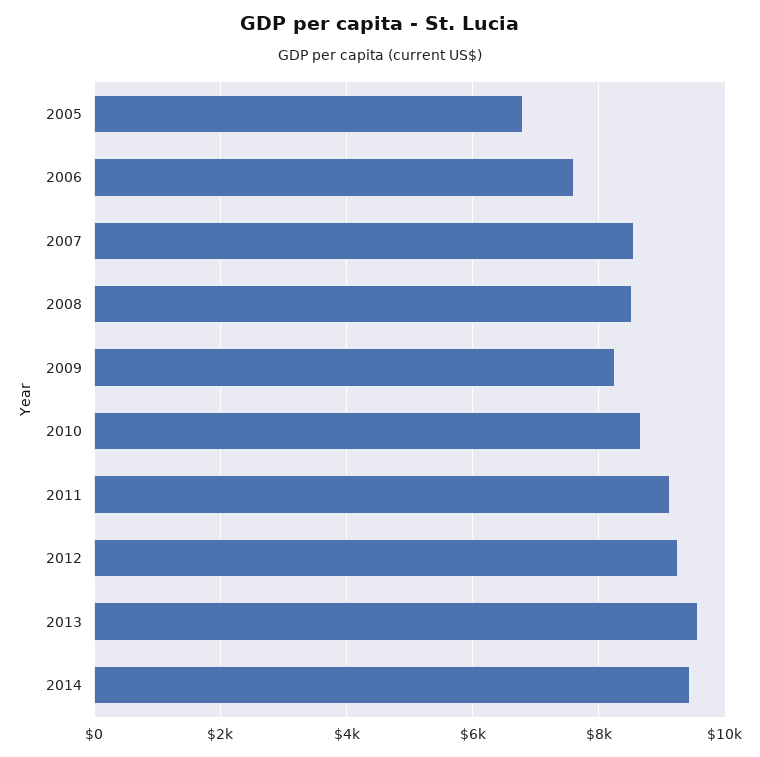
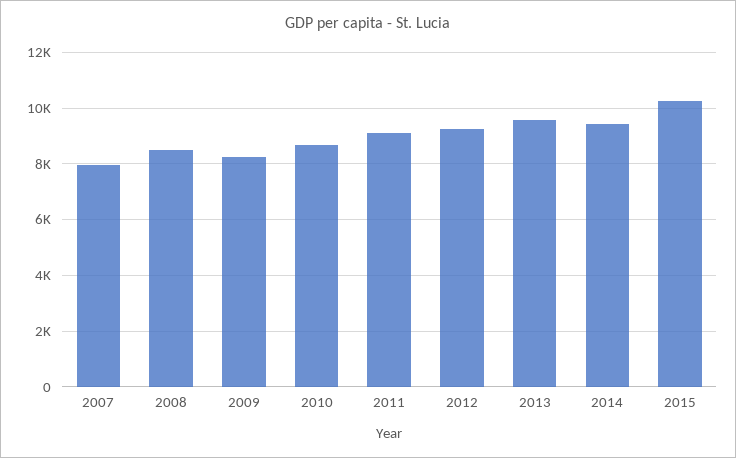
2005: 6800 -> none
2006: 7600 -> none
2007: 8600 -> 8000
2015: none -> 10250

